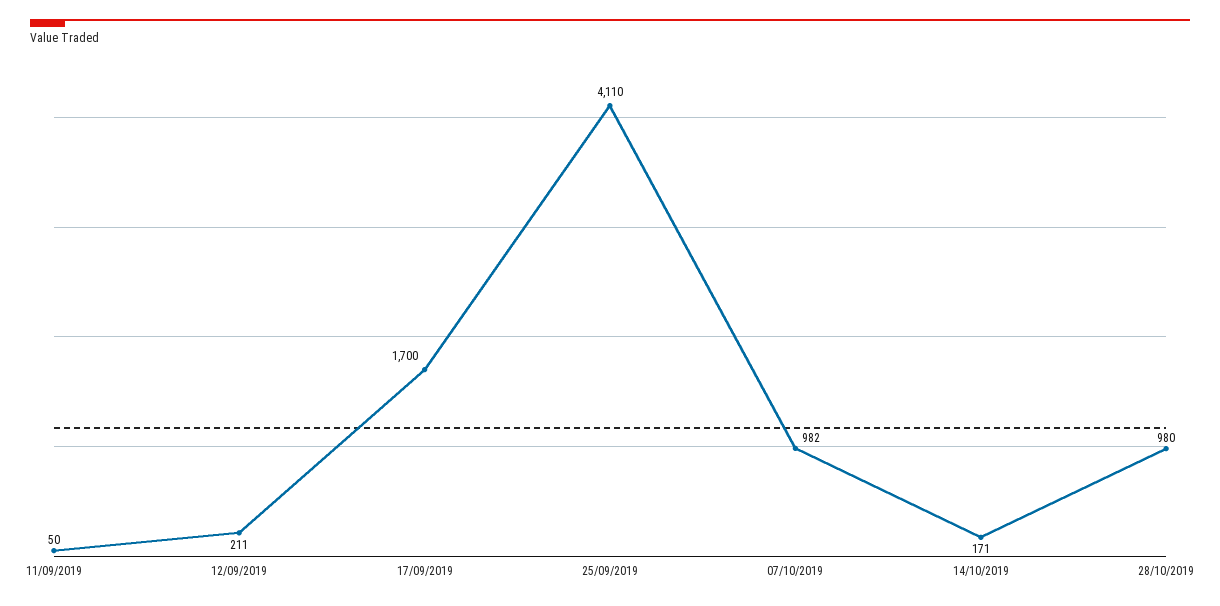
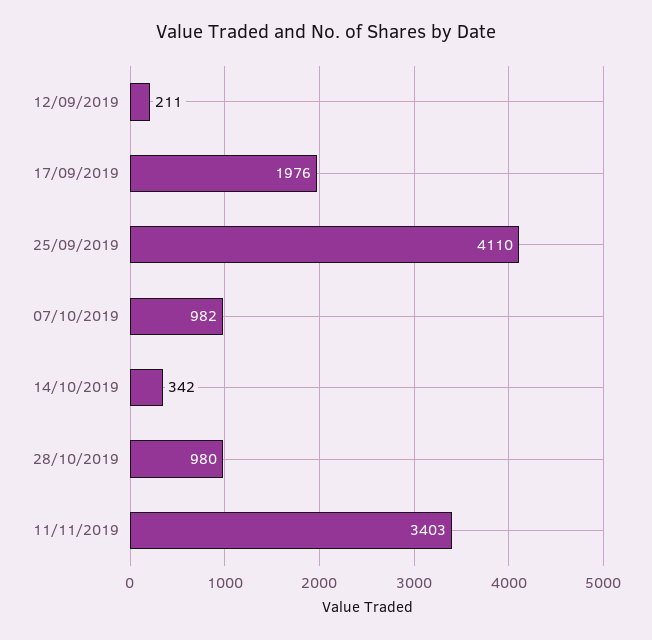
11/09/2019: 50 -> none
17/09/2019: 1700 -> 1976
14/10/2019: 171 -> 342
11/11/2019: none -> 3403

